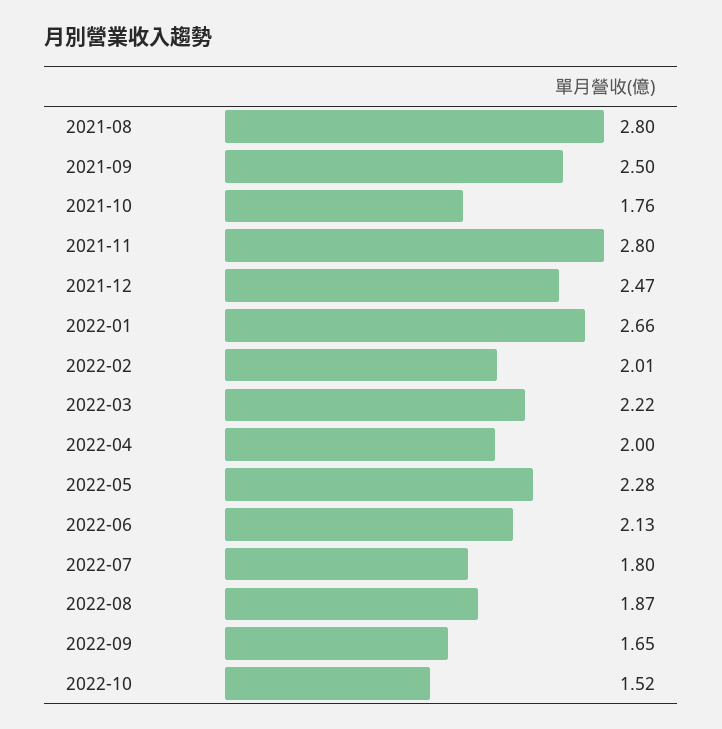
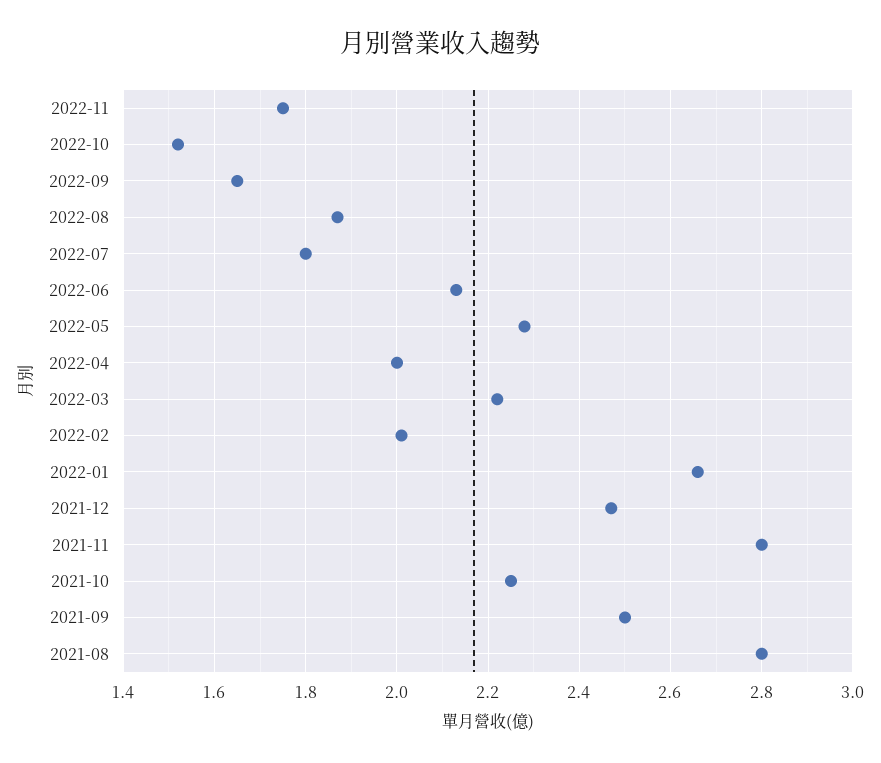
2021-10: 1.76 -> 2.25
2022-11: none -> 1.75

